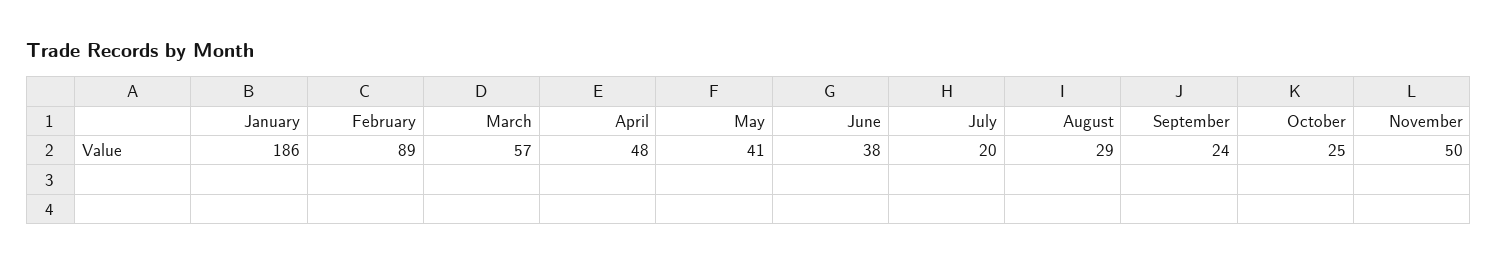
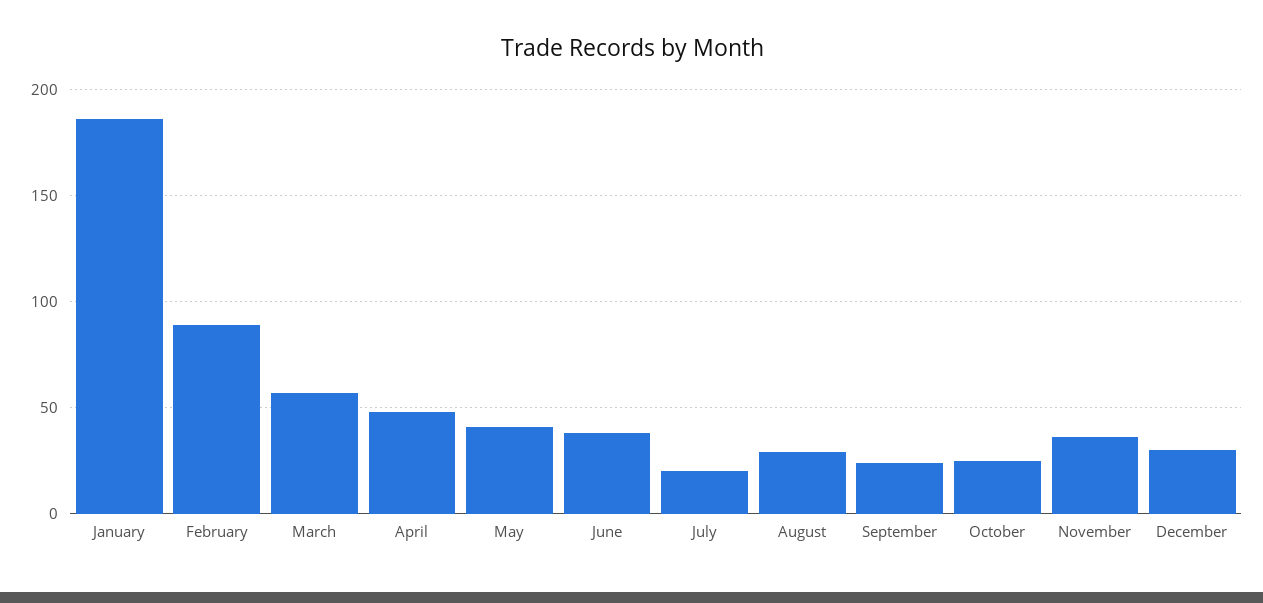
November: 50 -> 35
December: none -> 30

